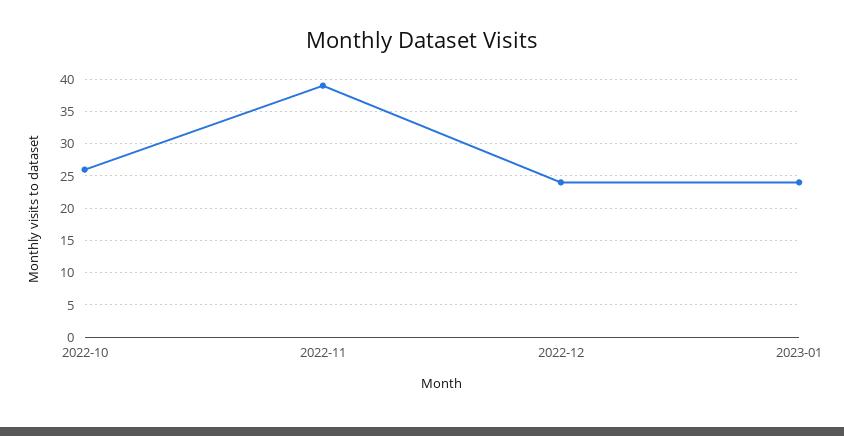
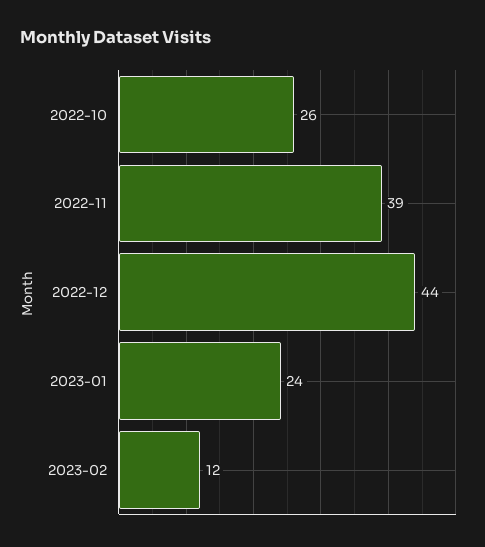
2022-12: 24 -> 44
2023-02: none -> 12

